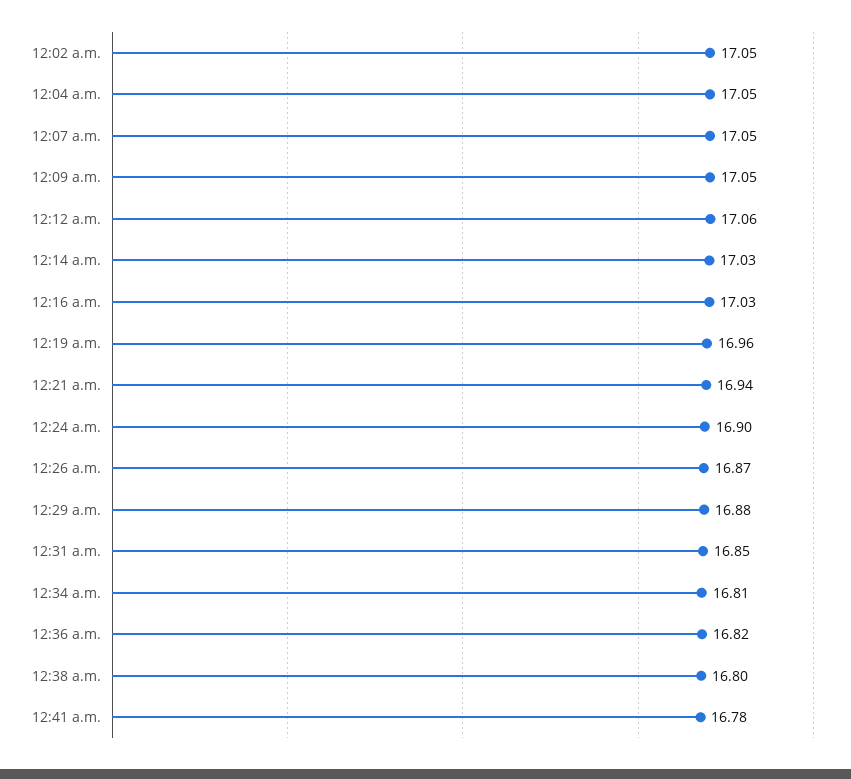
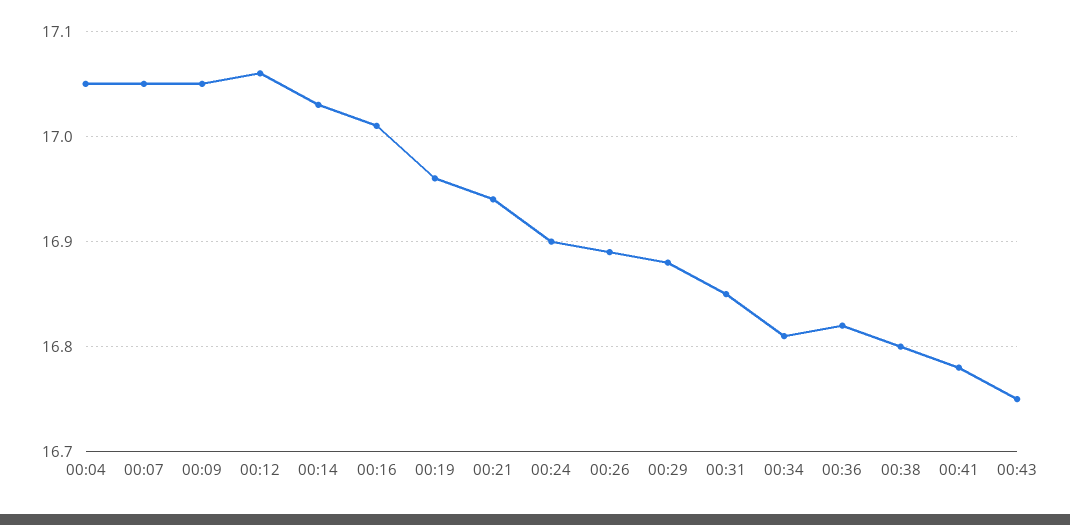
12:02 a.m.: 17.05 -> none
12:16 a.m.: 17.03 -> 17.01
12:26 a.m.: 16.87 -> 16.89
00:43: none -> 16.75

